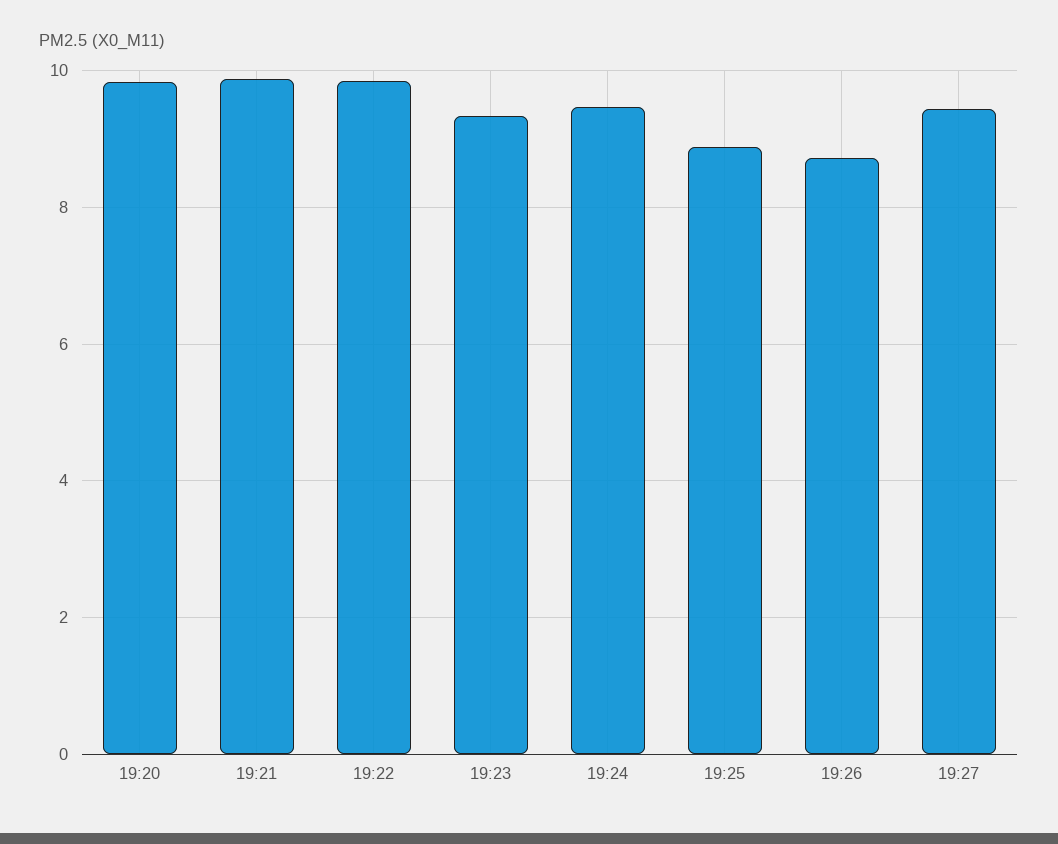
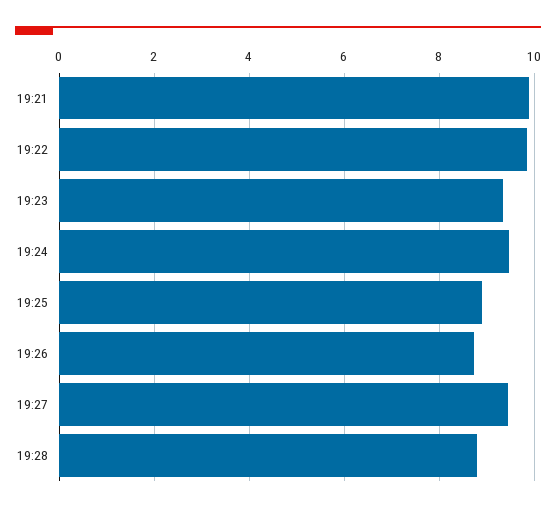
19:20: 9.8 -> none
19:28: none -> 8.8

